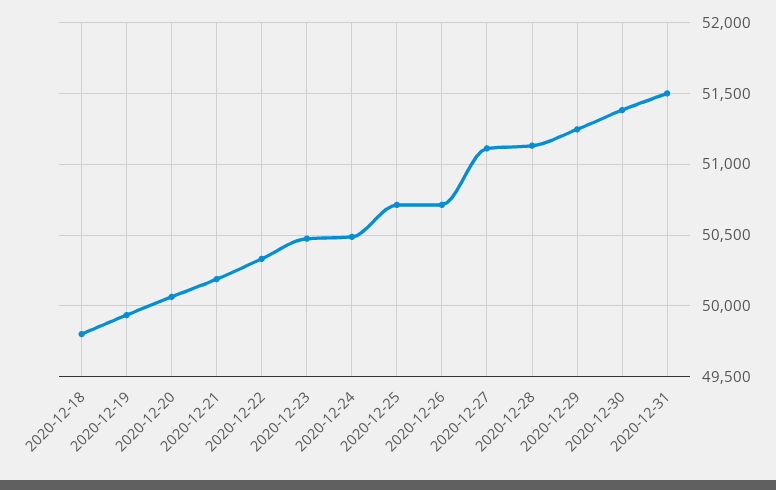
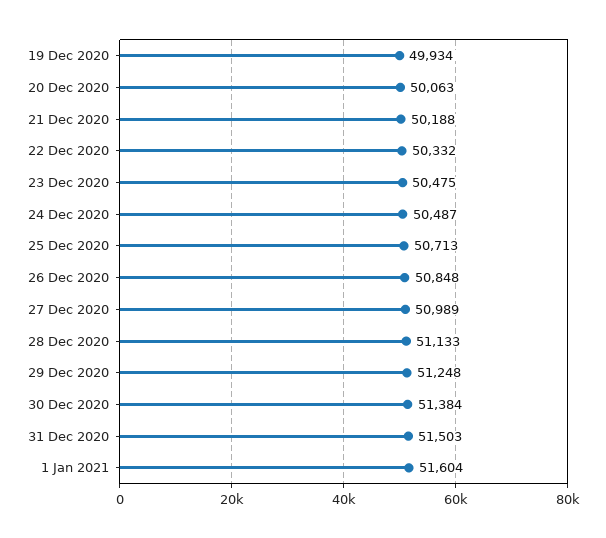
2020-12-18: 49800 -> none
2020-12-26: 50700 -> 50848
2020-12-27: 51100 -> 50989
1 Jan 2021: none -> 51604

